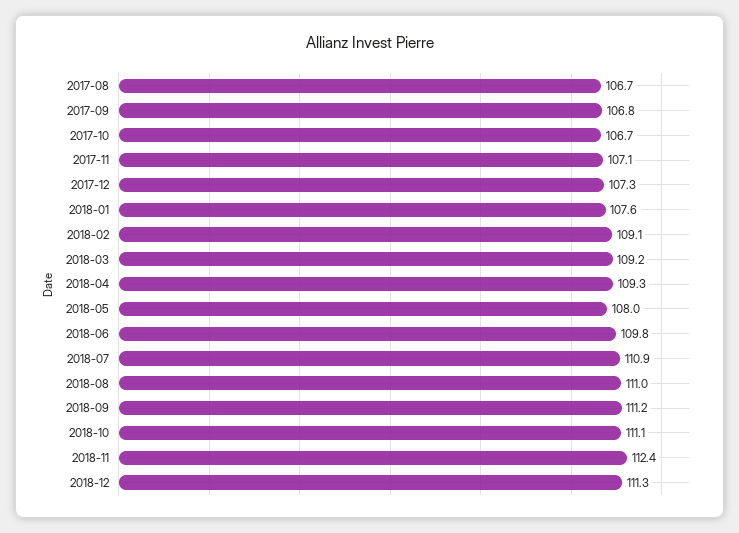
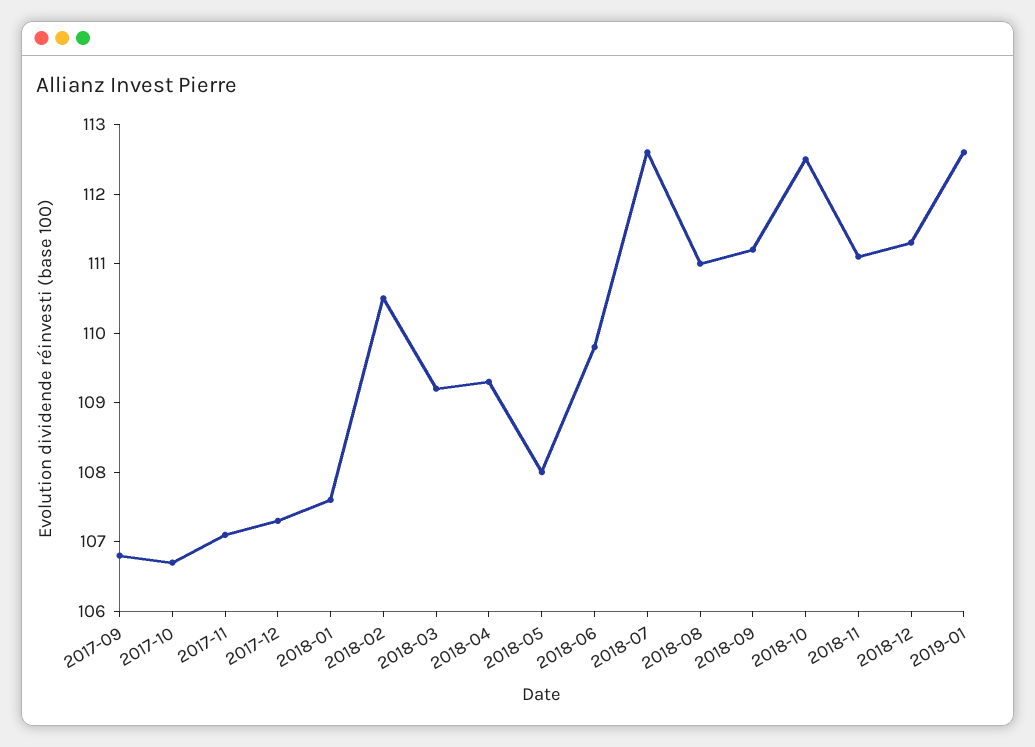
2017-08: 106.7 -> none
2018-02: 109.1 -> 110.5
2018-07: 110.9 -> 112.5
2018-10: 111.1 -> 112.5
2018-11: 112.4 -> 111
2019-01: none -> 112.5

